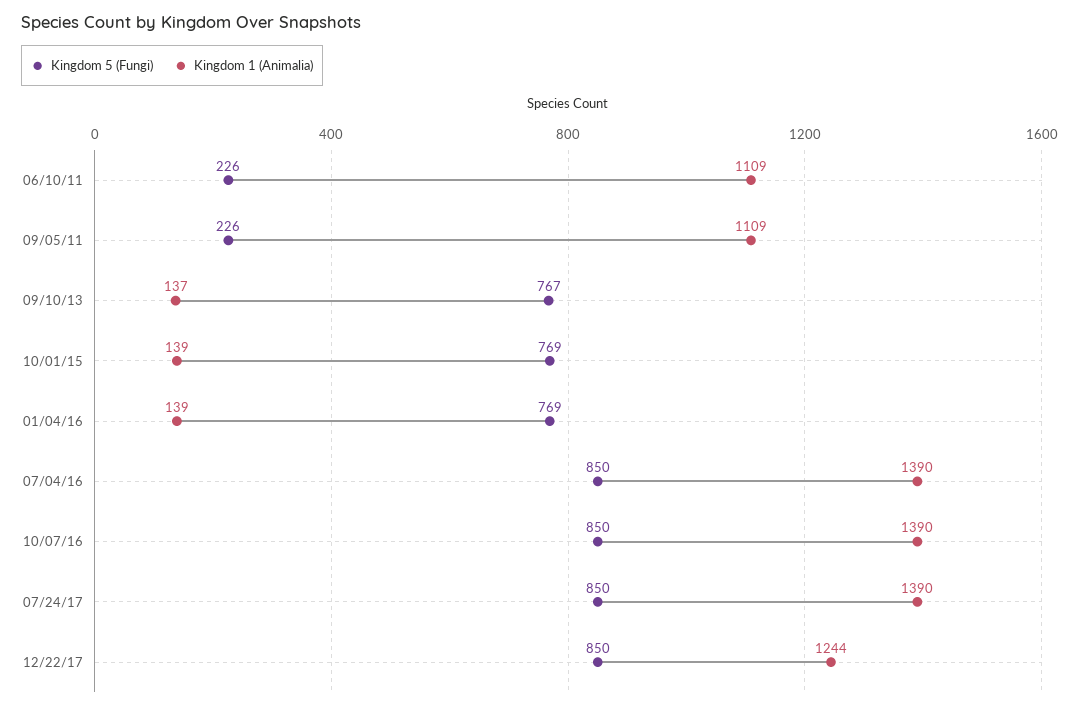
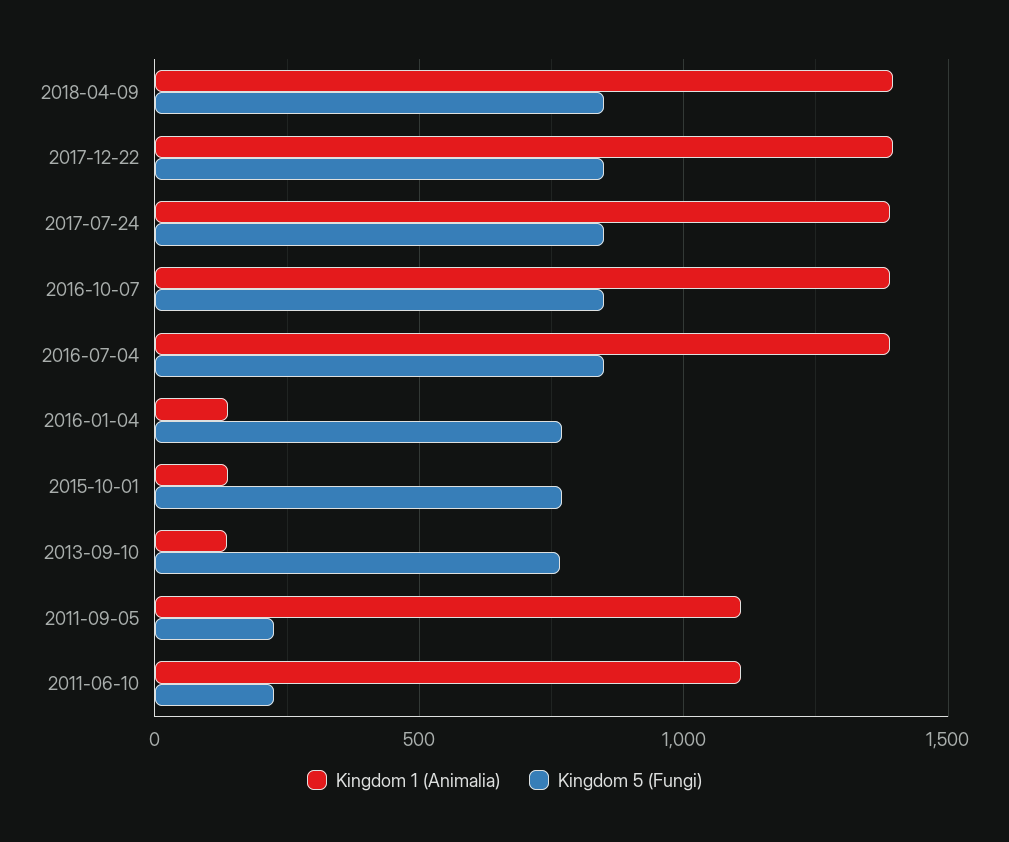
Kingdom 1 (Animalia), 12/22/17: 1244 -> 1400
Kingdom 1 (Animalia), 2018-04-09: none -> 1400
Kingdom 5 (Fungi), 2018-04-09: none -> 850

